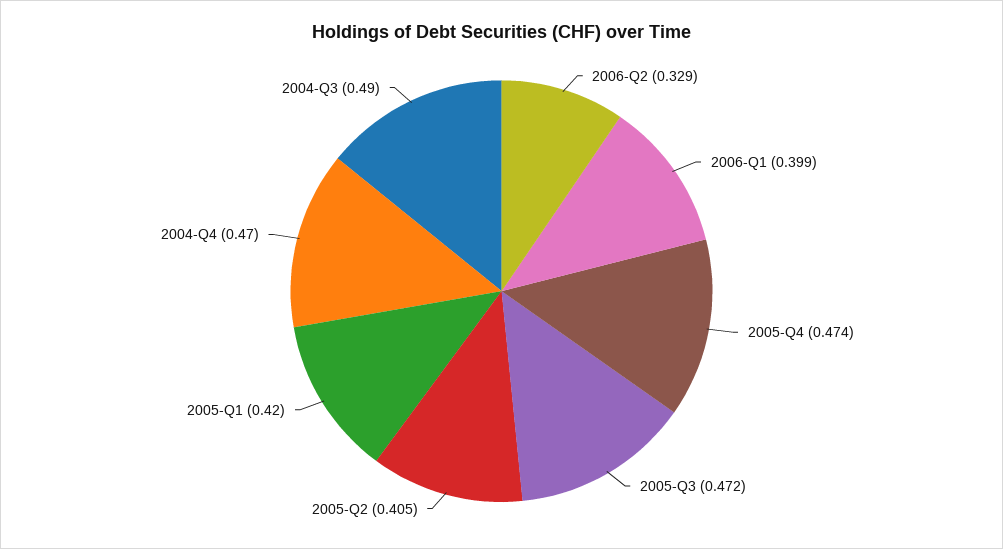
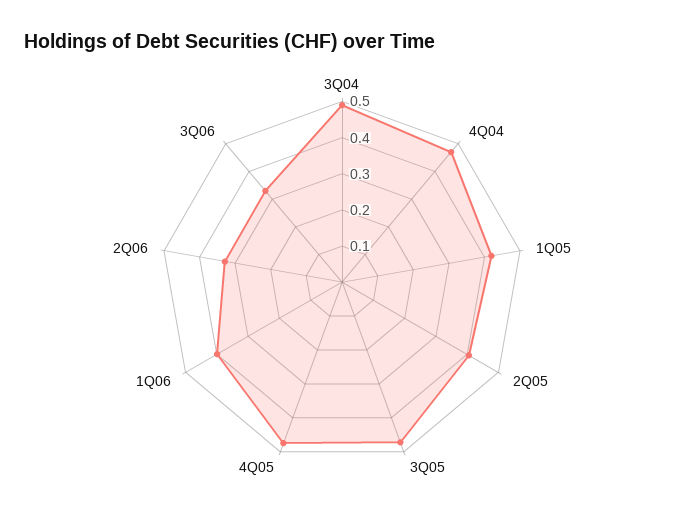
3Q06: none -> 0.325

